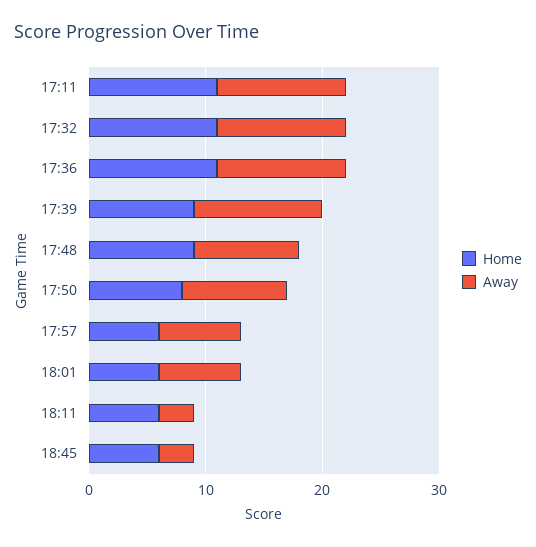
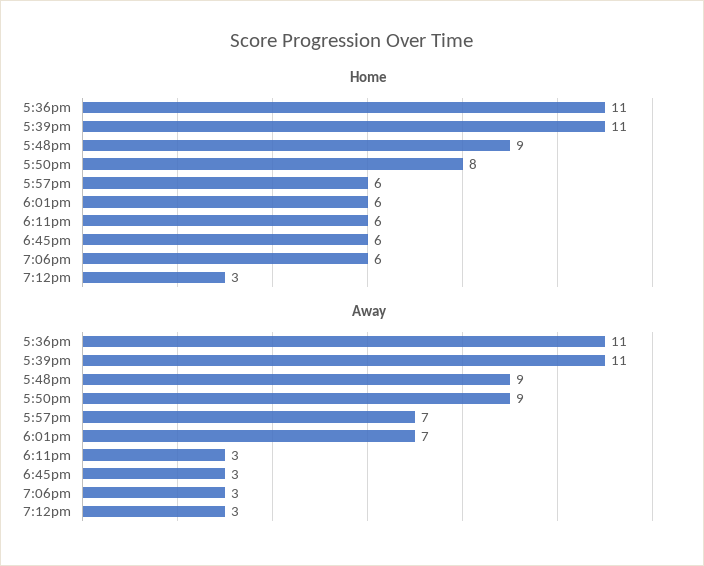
Home, 17:11: 11 -> none
Away, 17:11: 11 -> none
Home, 17:32: 11 -> none
Away, 17:32: 11 -> none
Home, 17:39: 9 -> 11
Home, 7:06pm: none -> 6
Home, 7:12pm: none -> 3
Away, 7:06pm: none -> 3
Away, 7:12pm: none -> 3

